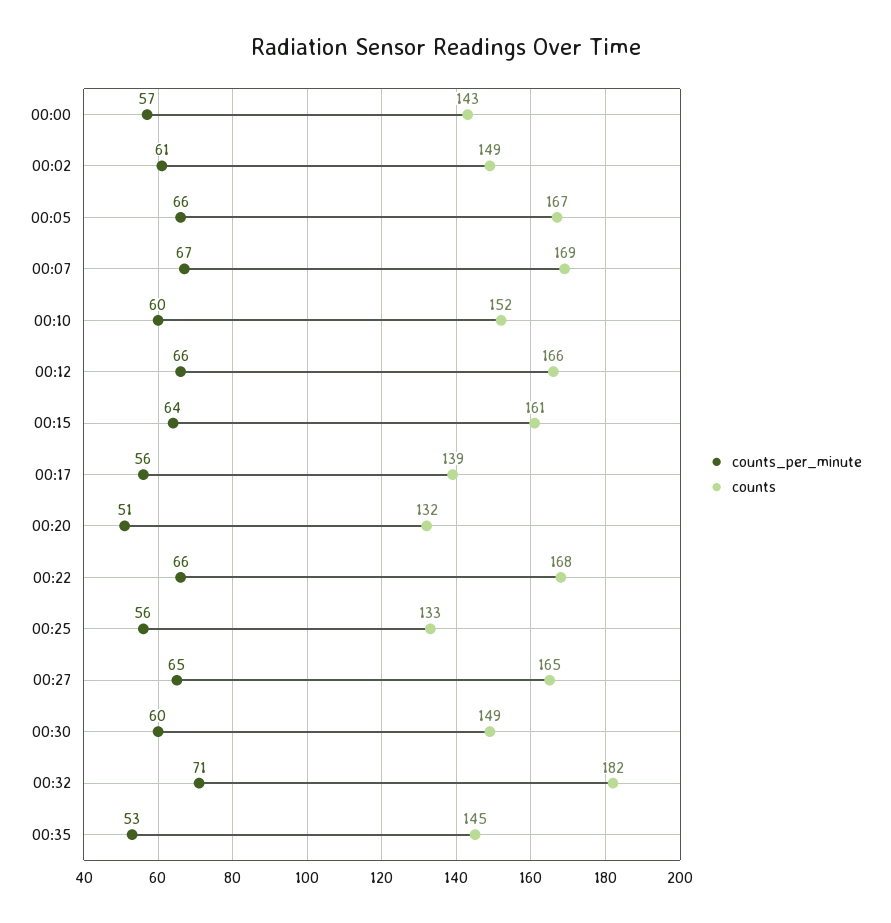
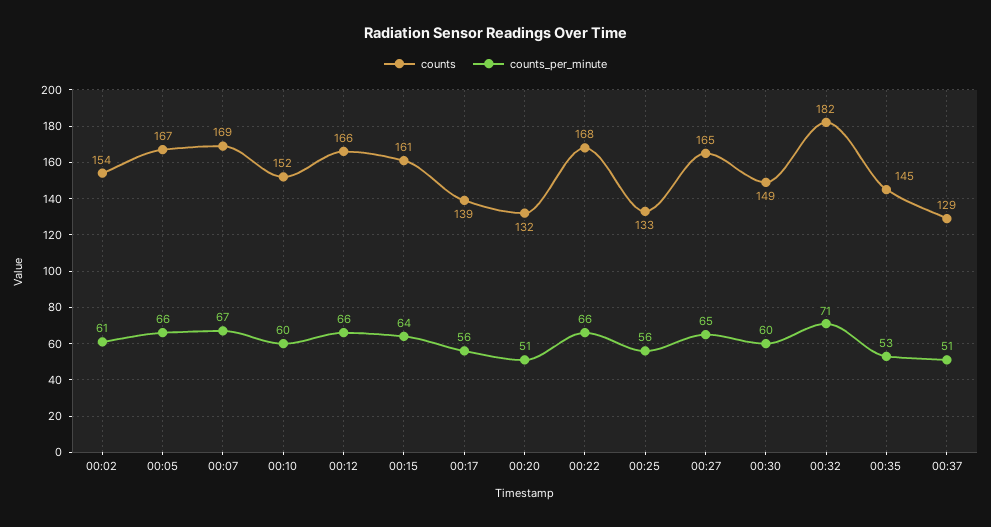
counts_per_minute, 00:00: 57 -> none
counts, 00:00: 143 -> none
counts, 00:02: 149 -> 154
counts, 00:37: none -> 129
counts_per_minute, 00:37: none -> 51

